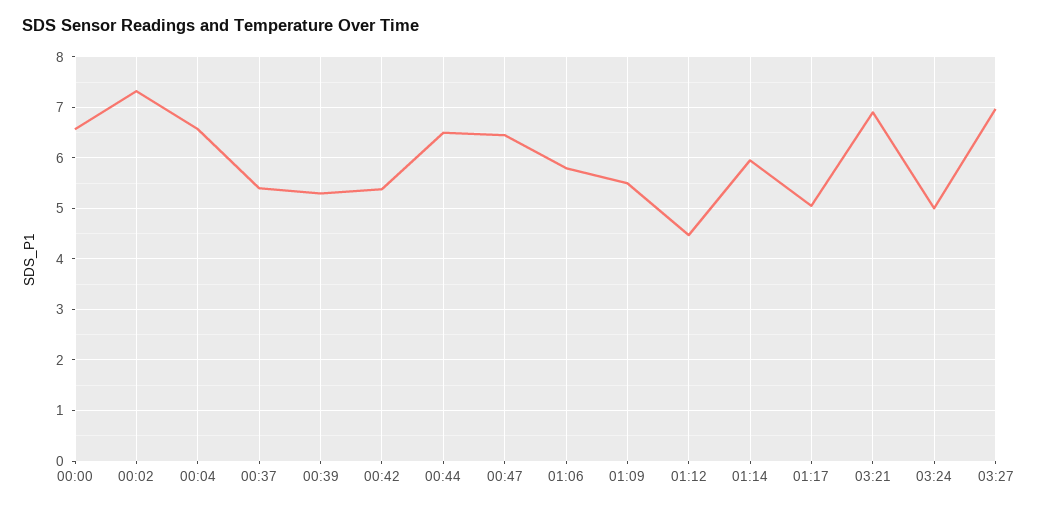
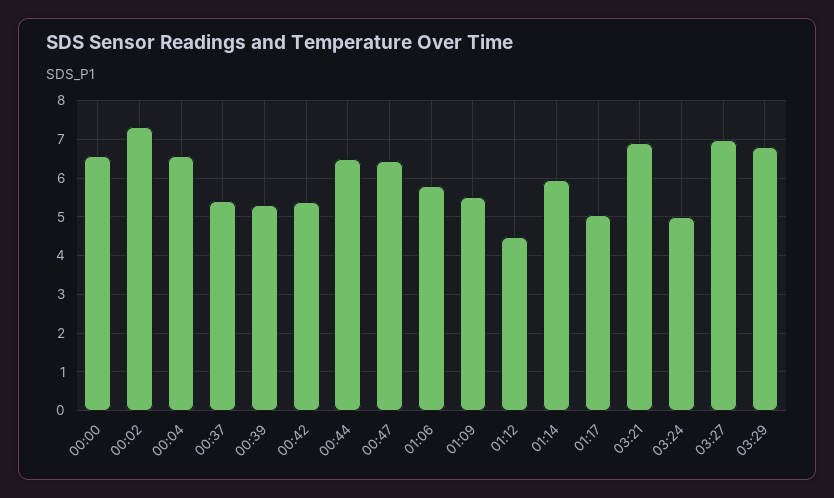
03:29: none -> 6.8

